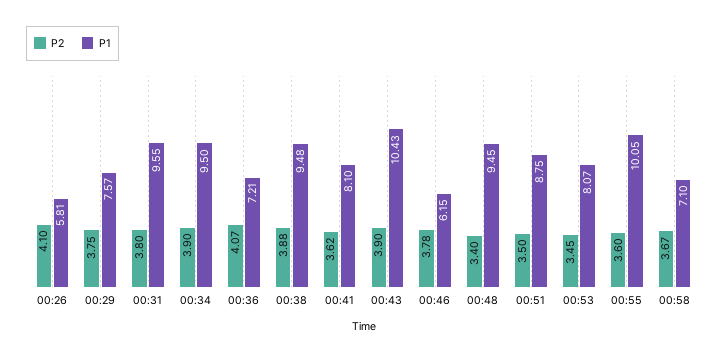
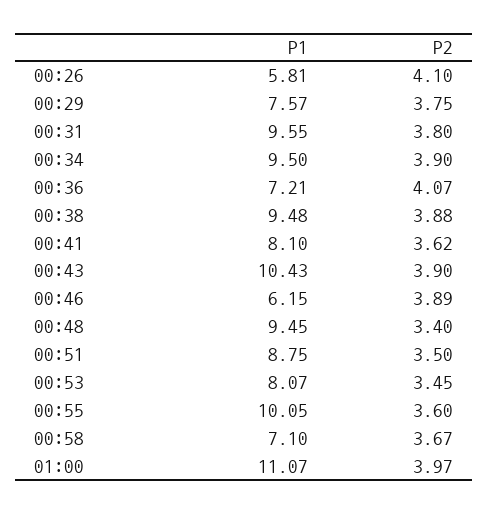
P2, 00:46: 3.78 -> 3.89
P1, 01:00: none -> 11.07
P2, 01:00: none -> 3.97

